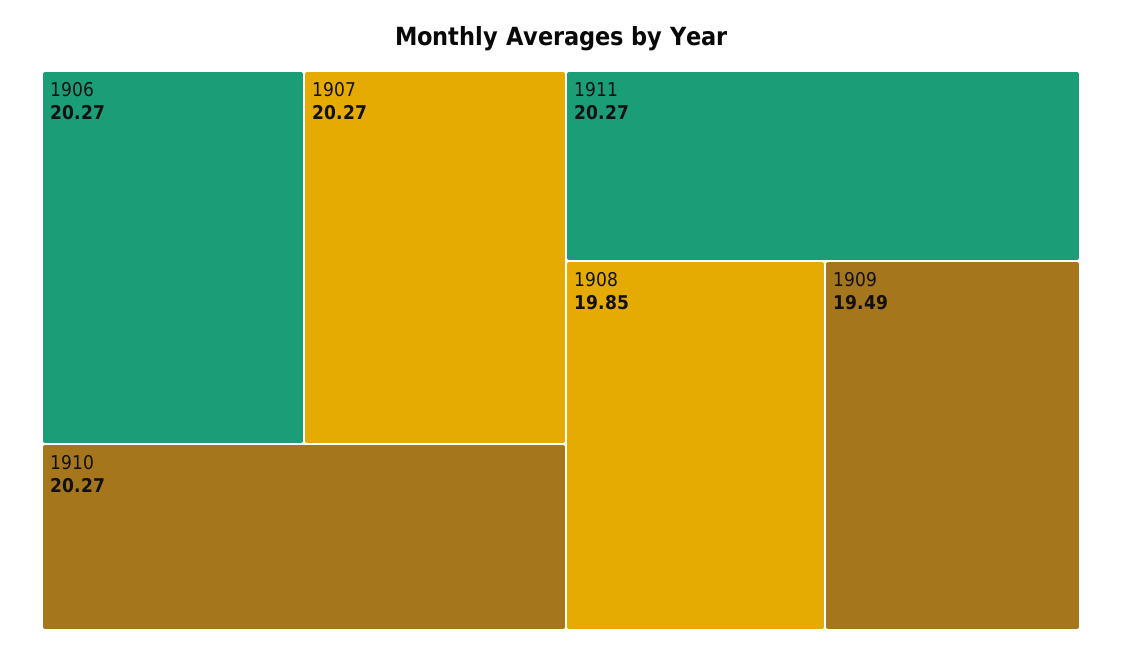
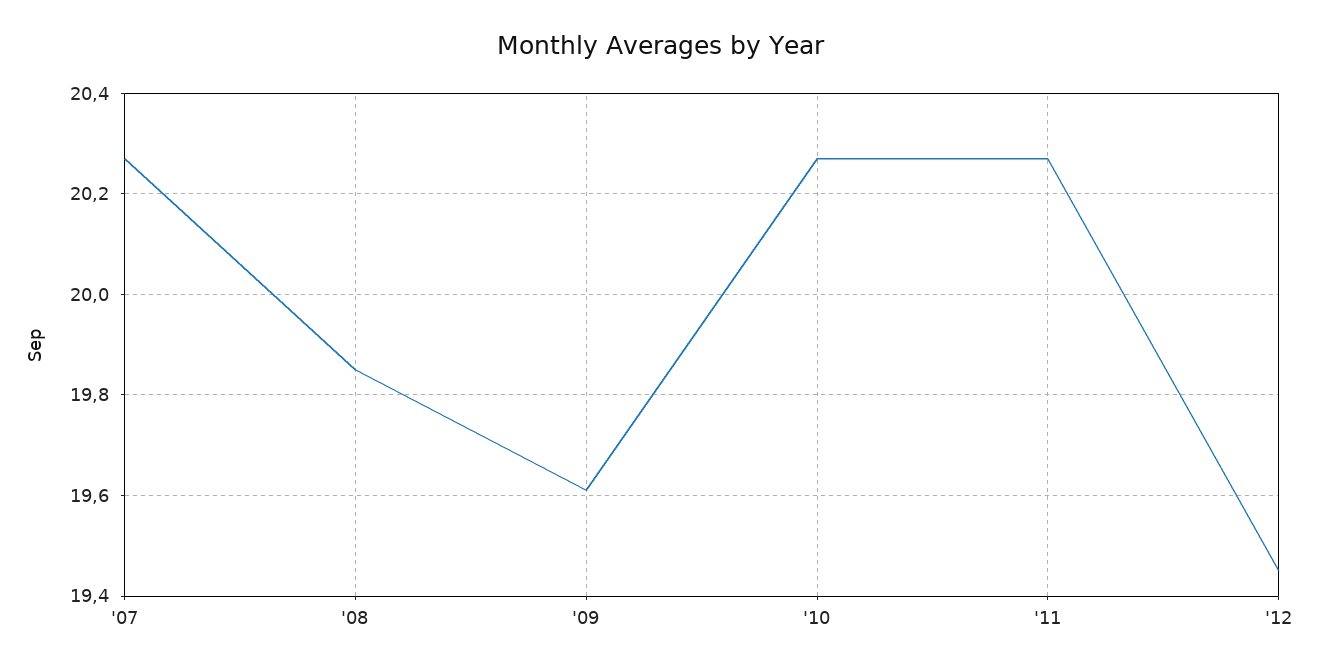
1906: 20.27 -> none
1909: 19.49 -> 19.6
'12: none -> 19.45

